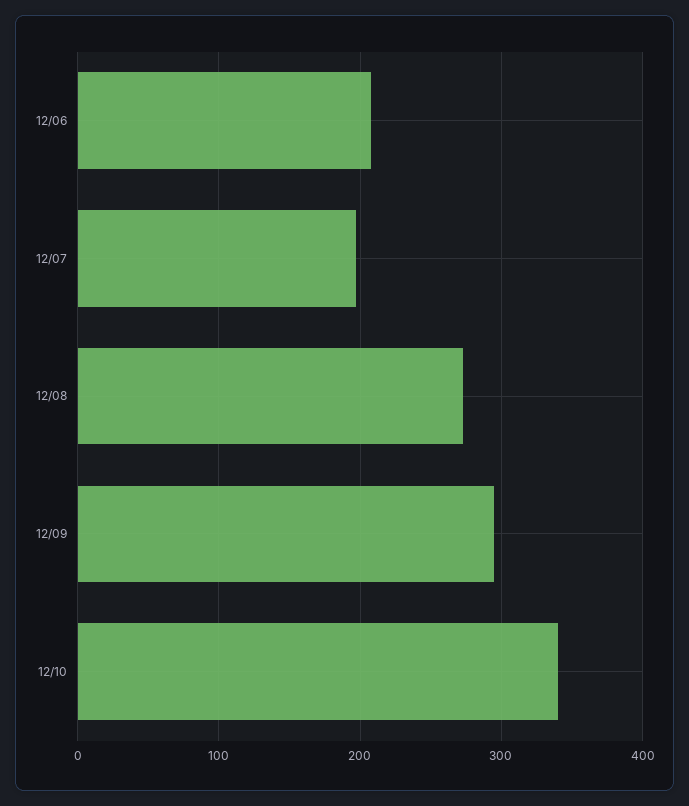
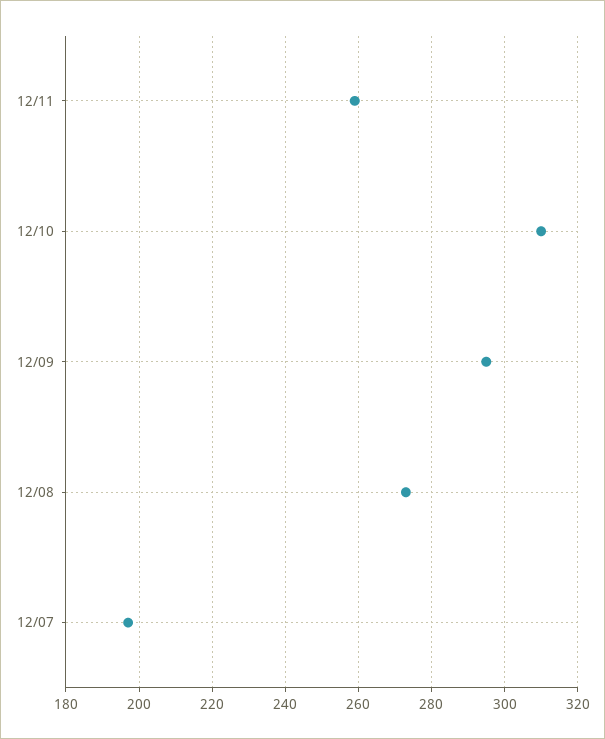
12/06: 210 -> none
12/10: 340 -> 310
12/11: none -> 260

